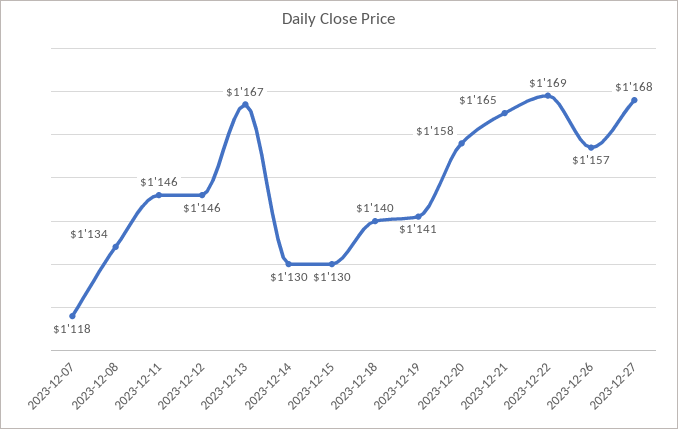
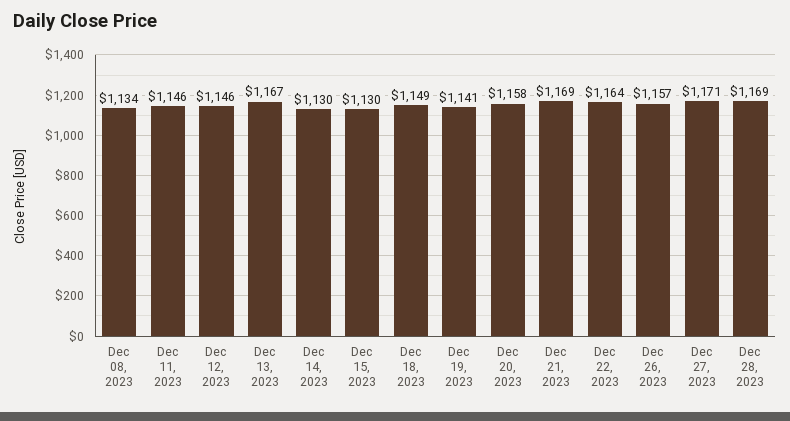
2023-12-07: 1118 -> none
2023-12-18: 1140 -> 1149
2023-12-21: 1165 -> 1169
2023-12-22: 1169 -> 1164
2023-12-27: 1168 -> 1171
Dec 28, 2023: none -> 1169

